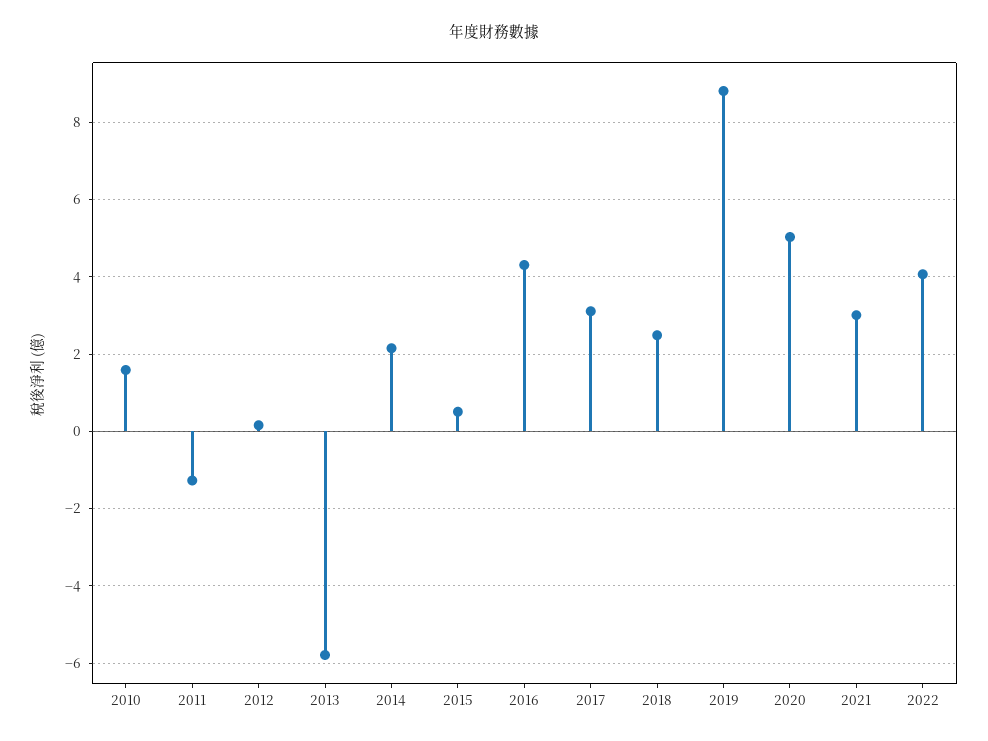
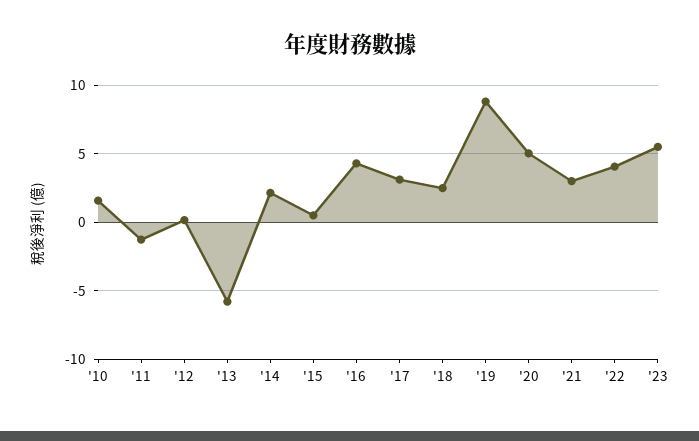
'23: none -> 5.5

